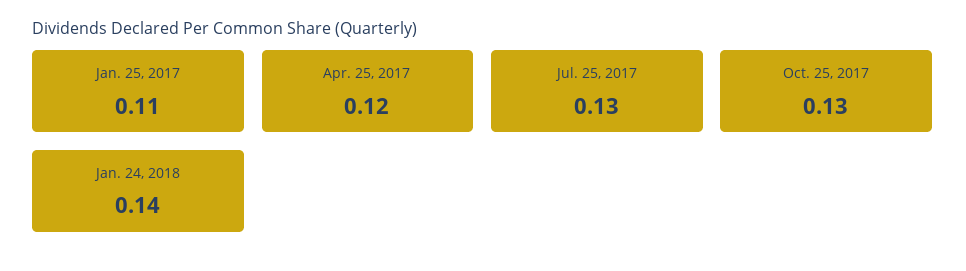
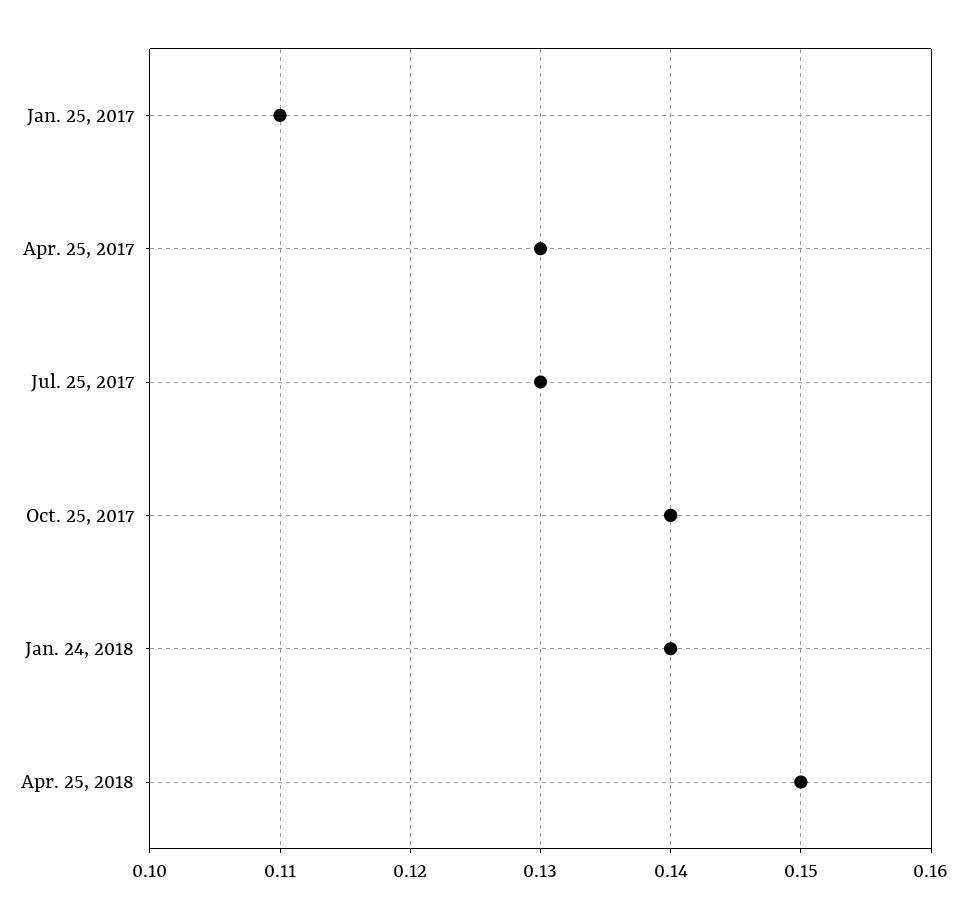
Apr. 25, 2017: 0.12 -> 0.13
Oct. 25, 2017: 0.13 -> 0.14
Apr. 25, 2018: none -> 0.15

